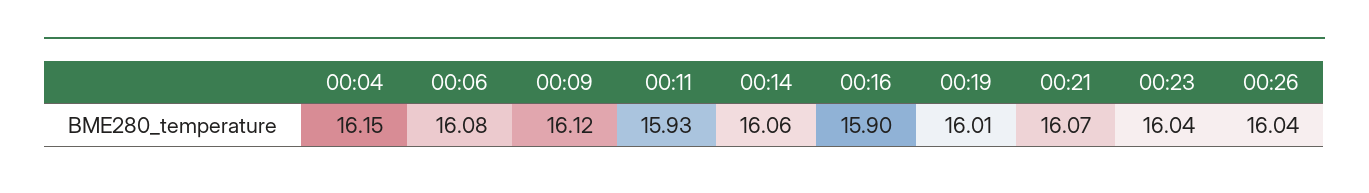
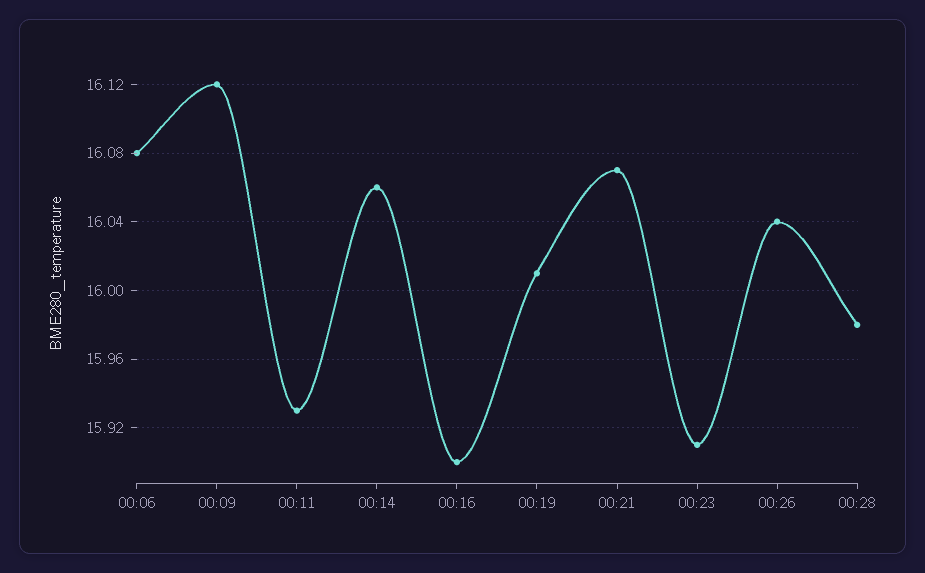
00:04: 16.15 -> none
00:23: 16.04 -> 15.91
00:28: none -> 15.98

